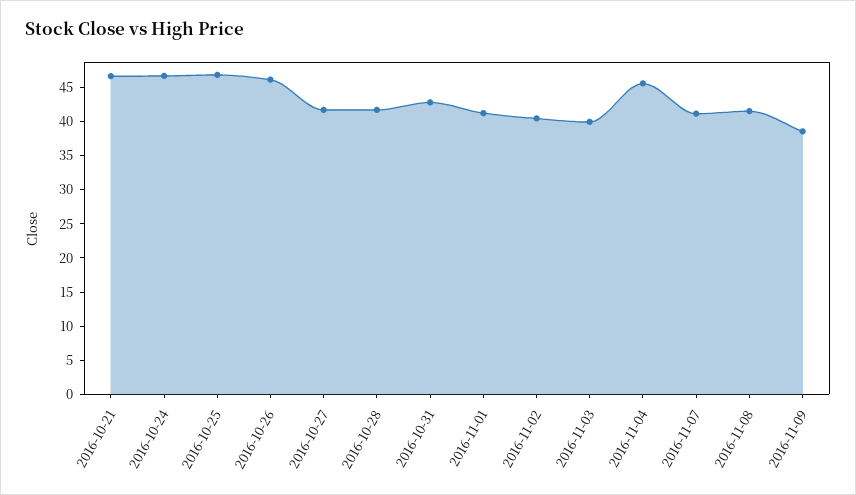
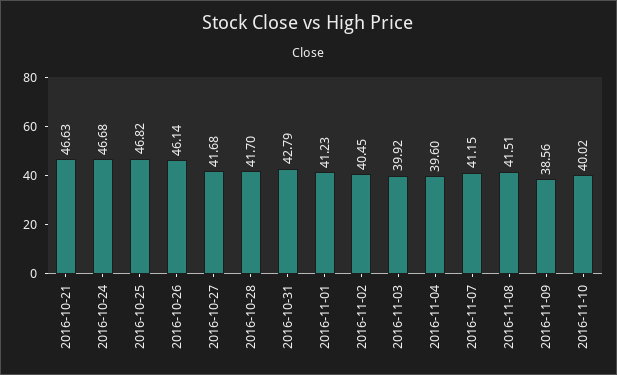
2016-11-04: 45 -> 39.6
2016-11-10: none -> 40.02

